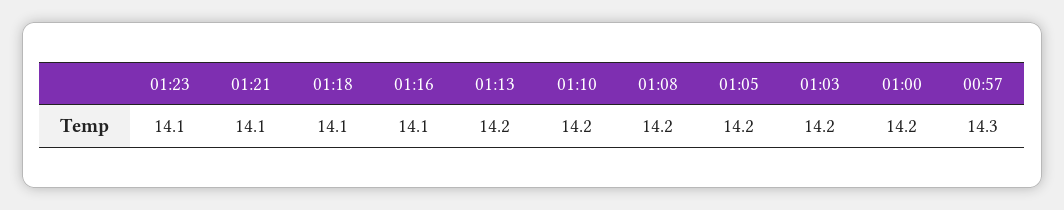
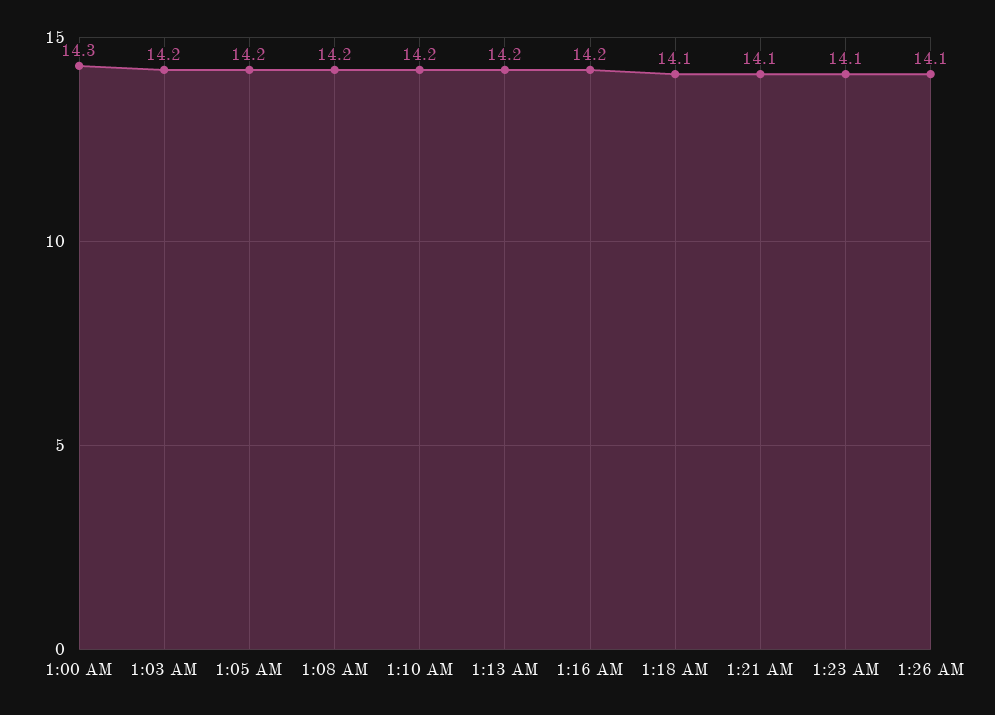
01:16: 14.1 -> 14.2
01:00: 14.2 -> 14.3
00:57: 14.3 -> none
1:26 AM: none -> 14.1

